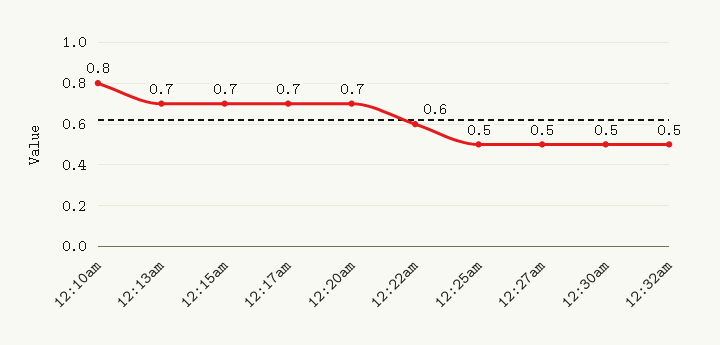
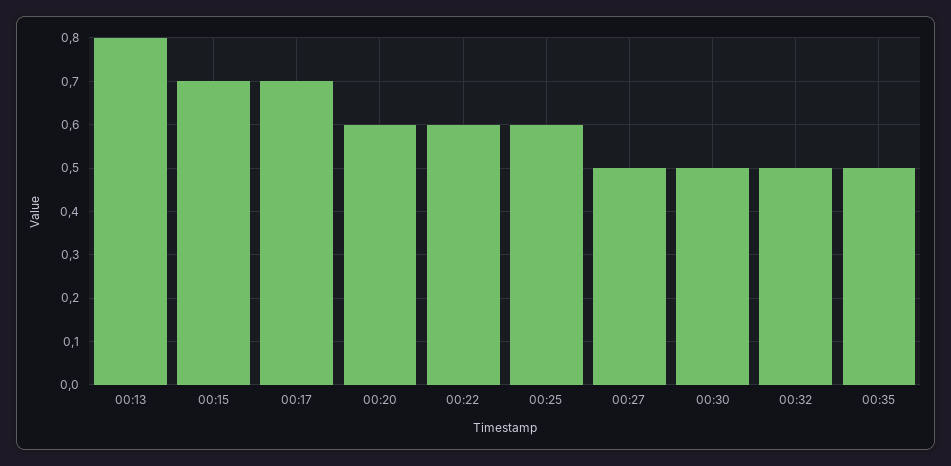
12:10am: 0.8 -> none
12:13am: 0.7 -> 0.8
12:20am: 0.7 -> 0.6
12:25am: 0.5 -> 0.6
00:35: none -> 0.5

